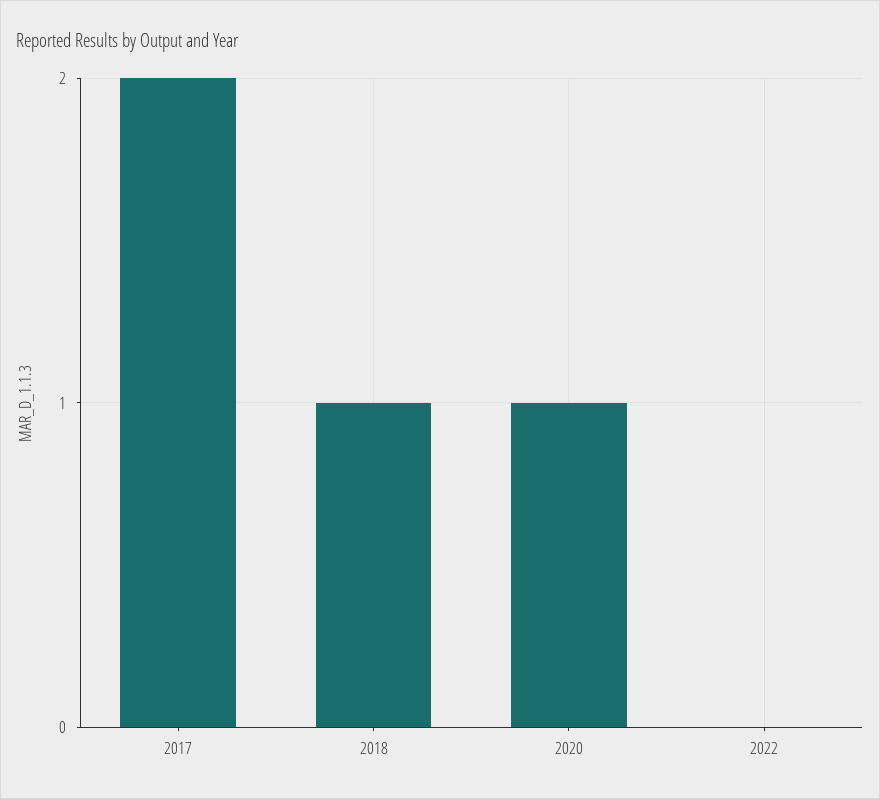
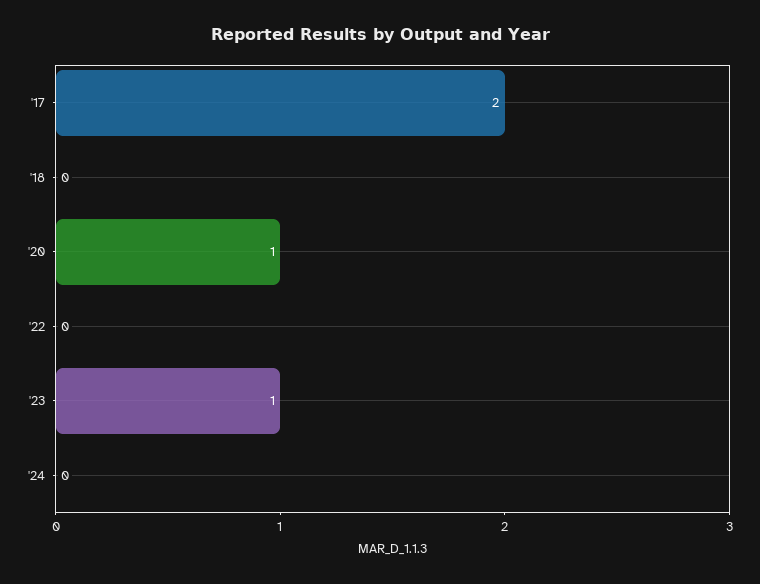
2018: 1 -> 0
'23: none -> 1
'24: none -> 0

